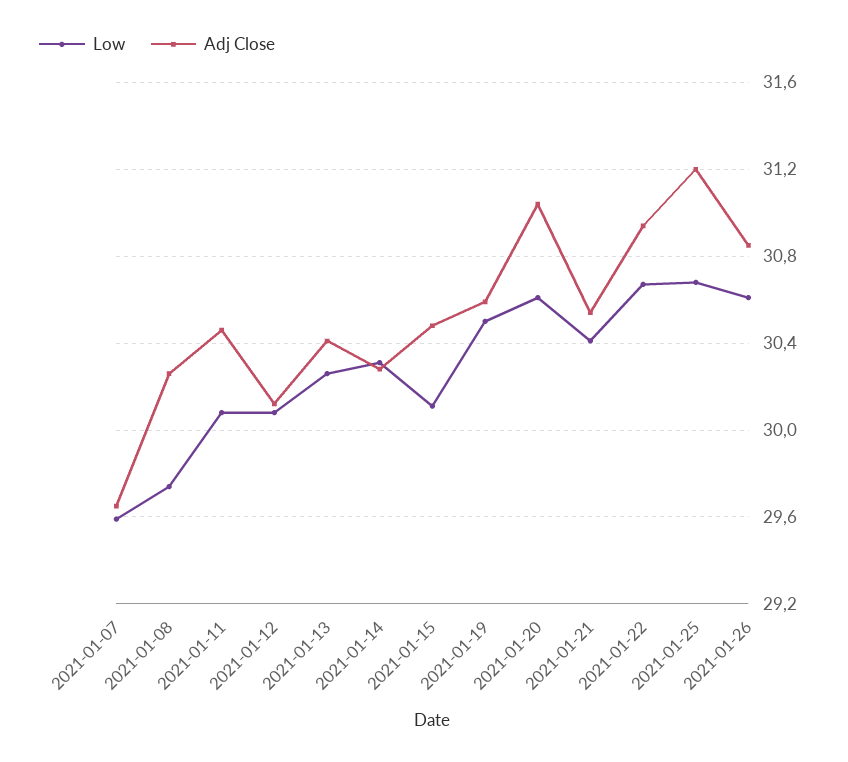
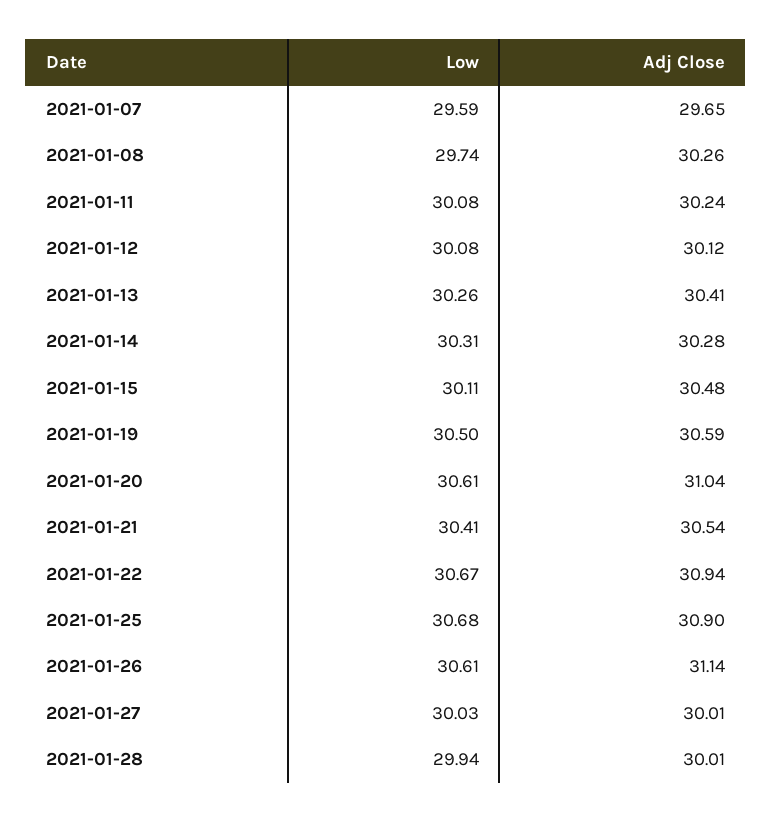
Adj Close, 2021-01-11: 30.45 -> 30.24
Adj Close, 2021-01-25: 31.2 -> 30.9
Adj Close, 2021-01-26: 30.85 -> 31.14
Low, 2021-01-27: none -> 30.03
Adj Close, 2021-01-27: none -> 30.01
Low, 2021-01-28: none -> 29.94
Adj Close, 2021-01-28: none -> 30.01

